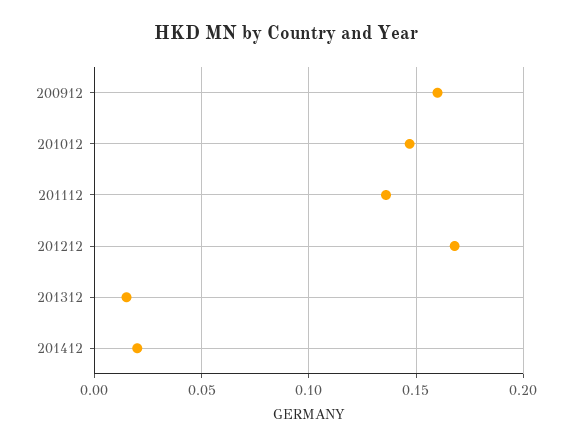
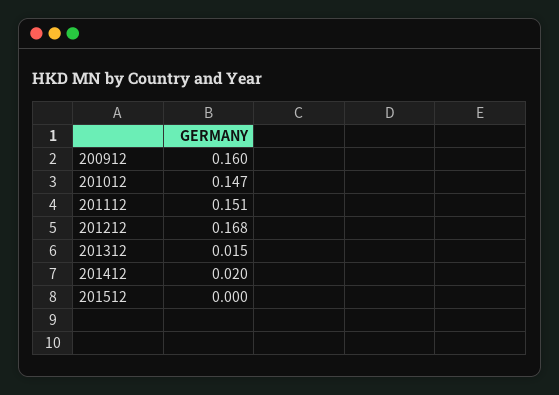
201112: 0.135 -> 0.151
201512: none -> 0

